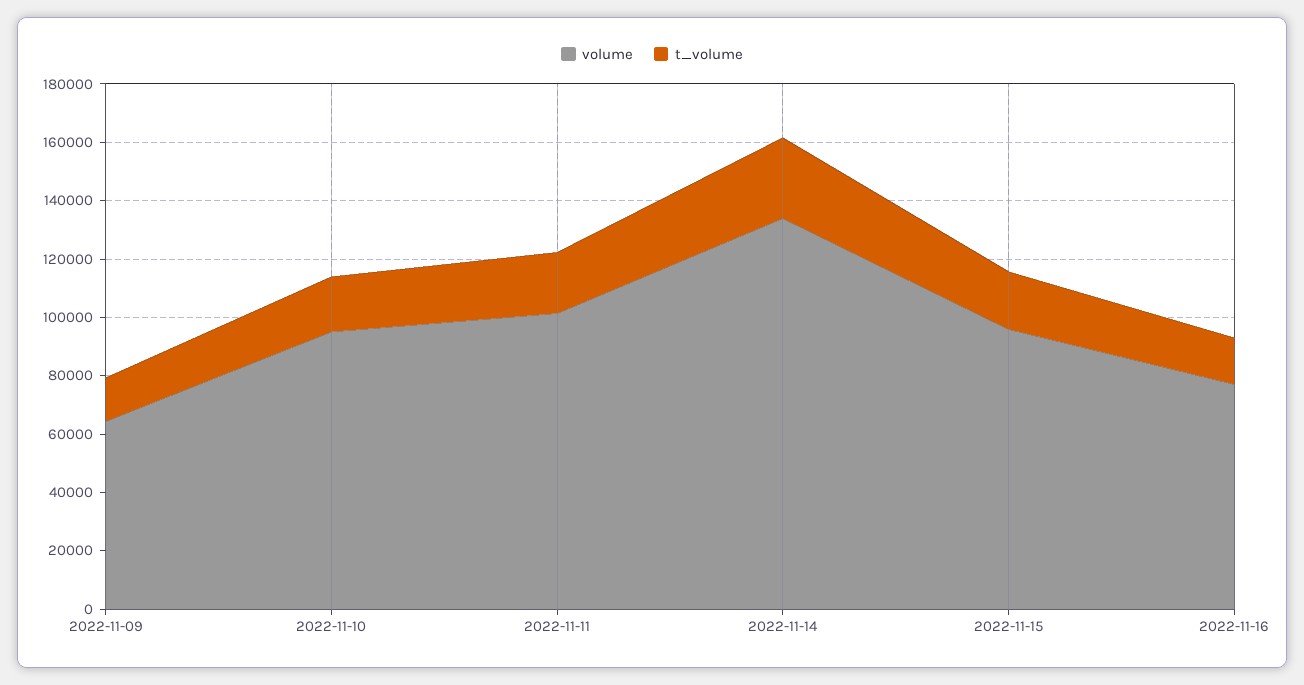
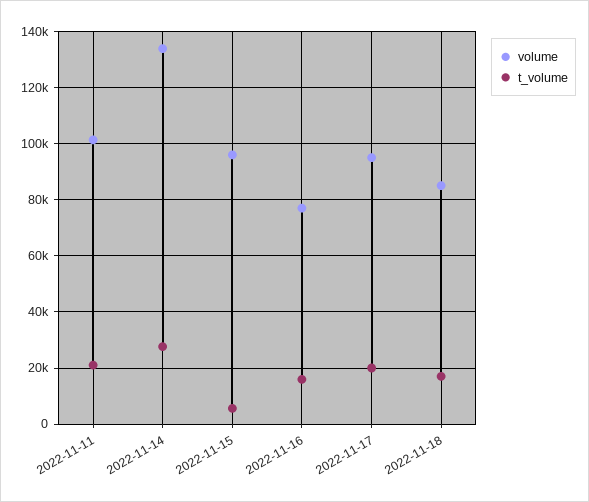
volume, 2022-11-09: 65000 -> none
t_volume, 2022-11-09: 15000 -> none
volume, 2022-11-10: 95000 -> none
t_volume, 2022-11-10: 20000 -> none
t_volume, 2022-11-15: 20000 -> 5000
volume, 2022-11-17: none -> 95000
t_volume, 2022-11-17: none -> 20000
volume, 2022-11-18: none -> 85000
t_volume, 2022-11-18: none -> 17500

